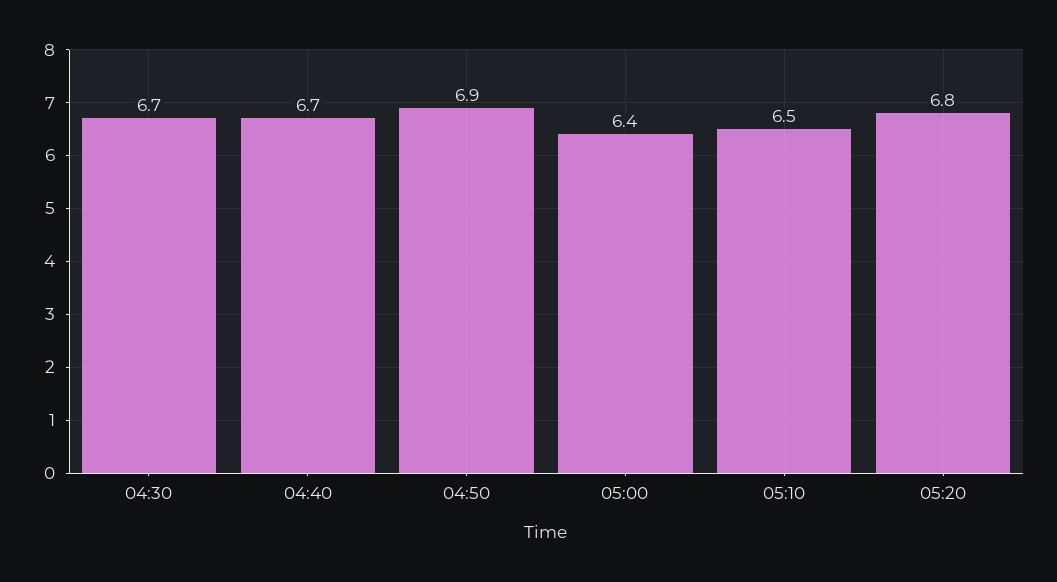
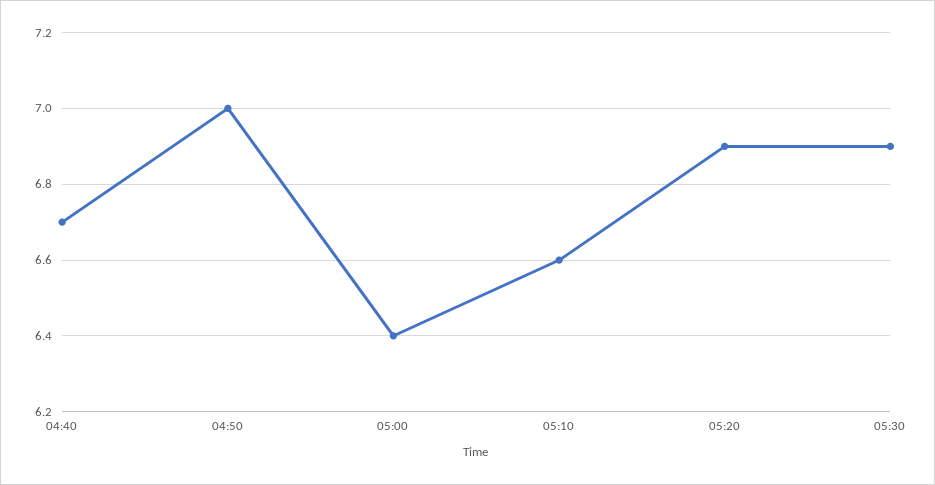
04:30: 6.7 -> none
04:50: 6.9 -> 7
05:10: 6.5 -> 6.6
05:20: 6.8 -> 6.9
05:30: none -> 6.9

